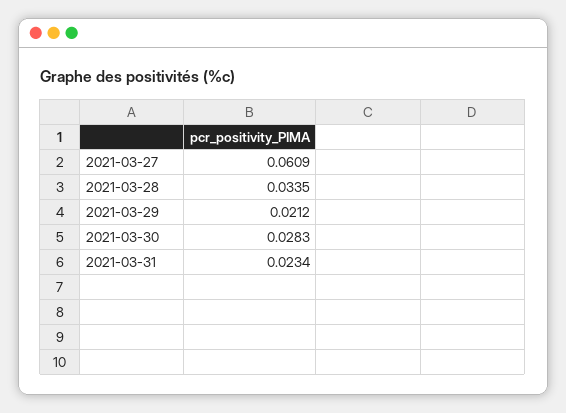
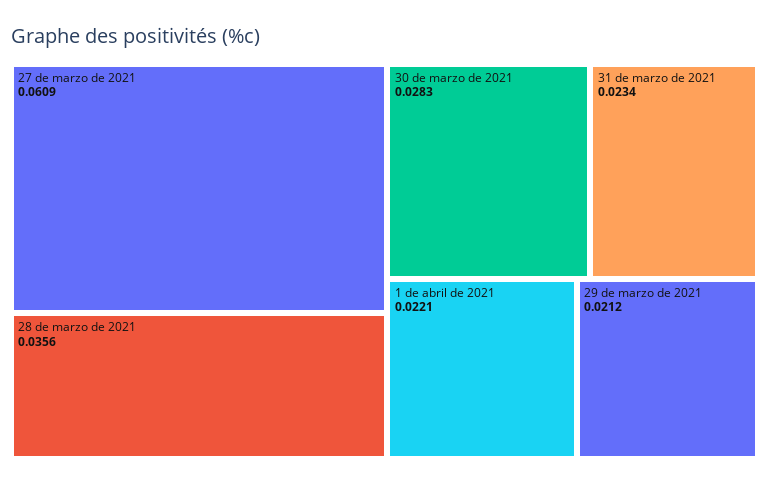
2021-03-28: 0.0335 -> 0.0356
1 de abril de 2021: none -> 0.0221

